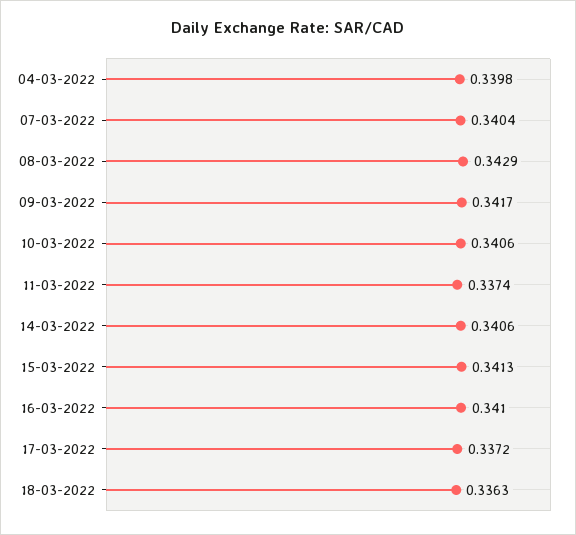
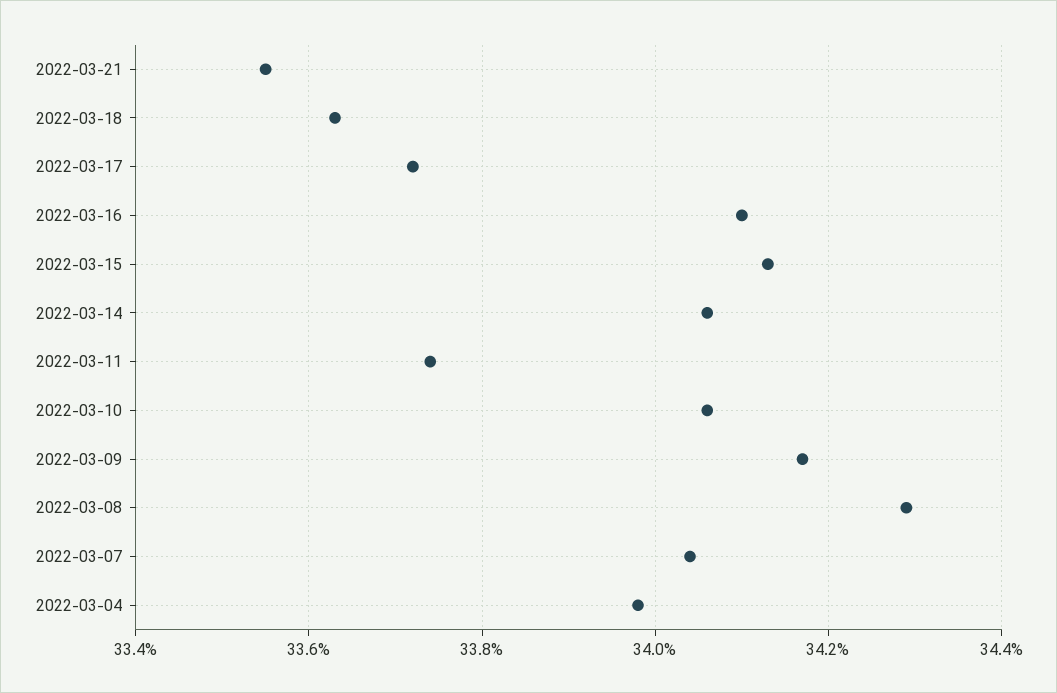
2022-03-21: none -> 0.3355

